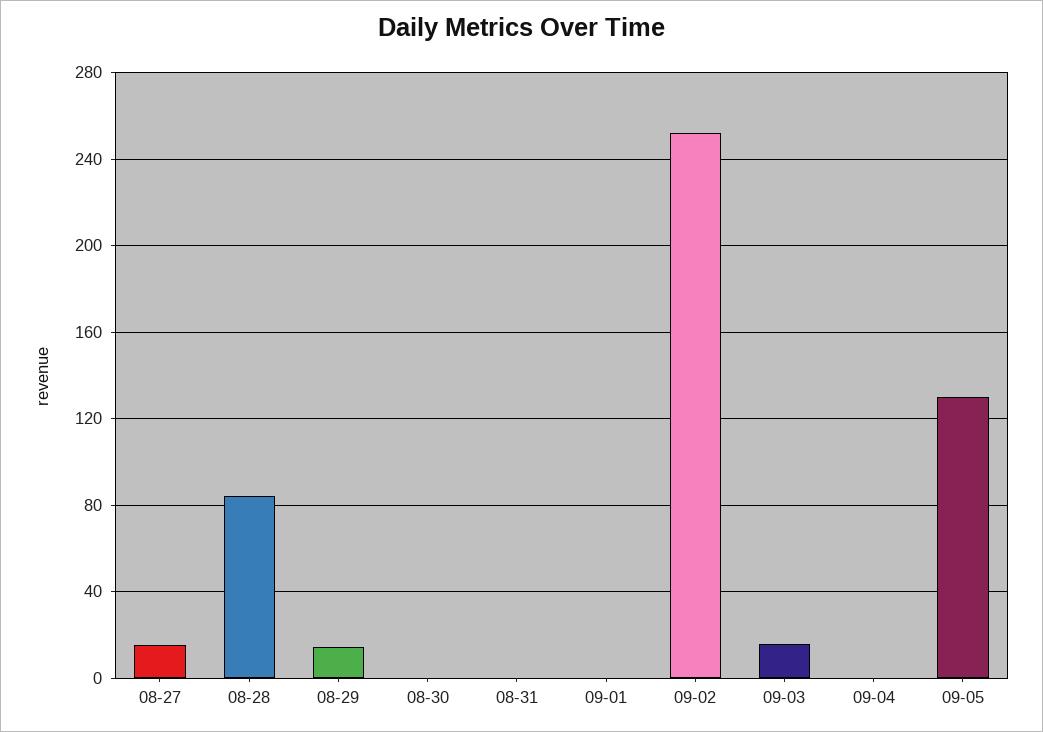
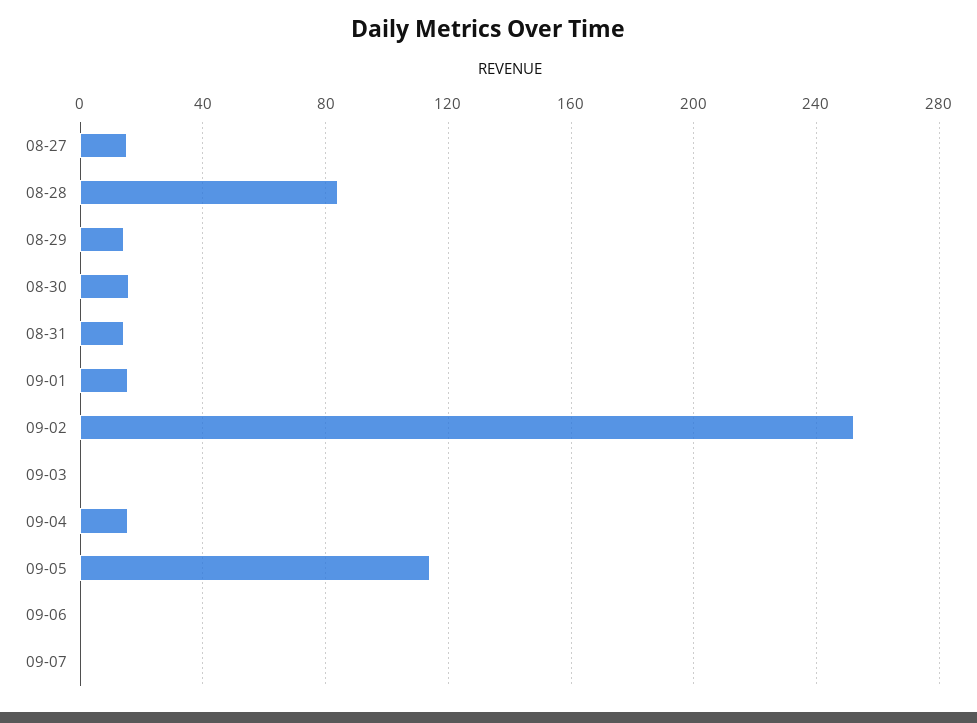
08-30: 0 -> 15
08-31: 0 -> 15
09-01: 0 -> 15
09-03: 15 -> 0
09-04: 0 -> 15
09-05: 130 -> 115
09-06: none -> 0
09-07: none -> 0

